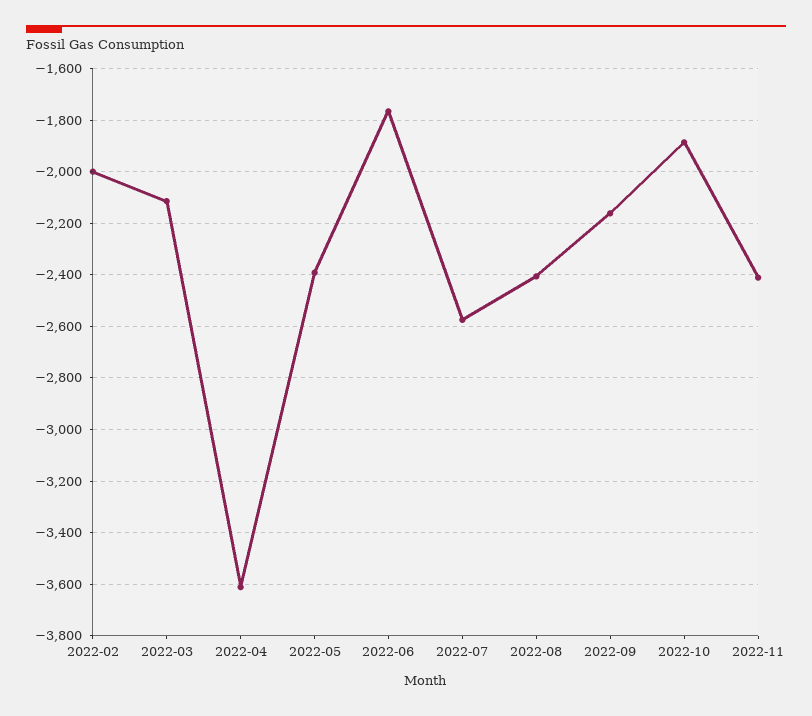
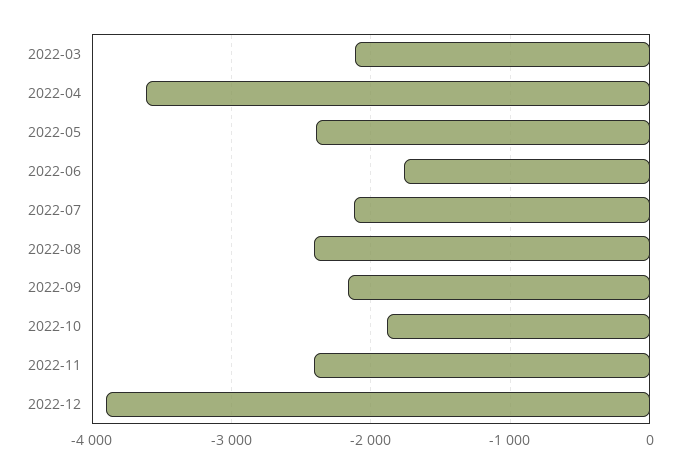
2022-02: -2000 -> none
2022-07: -2575 -> -2100
2022-12: none -> -3900

